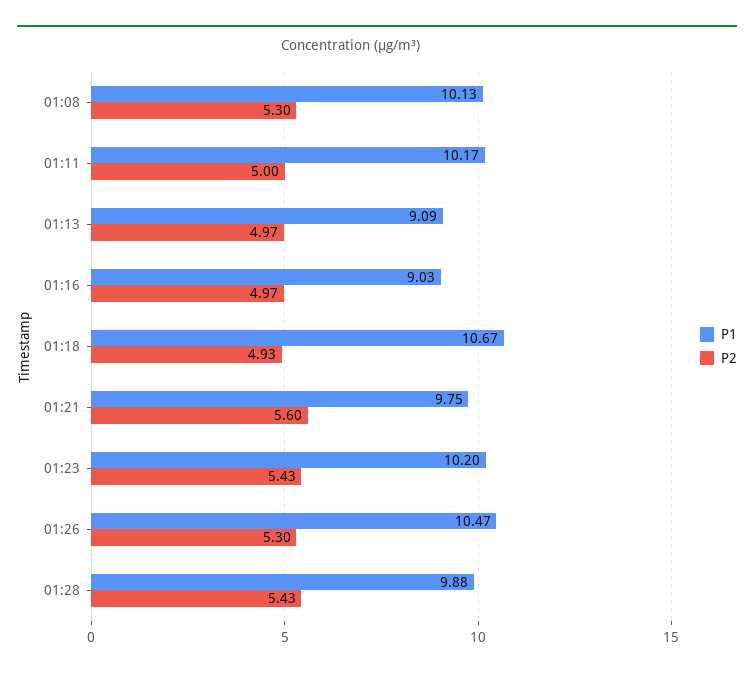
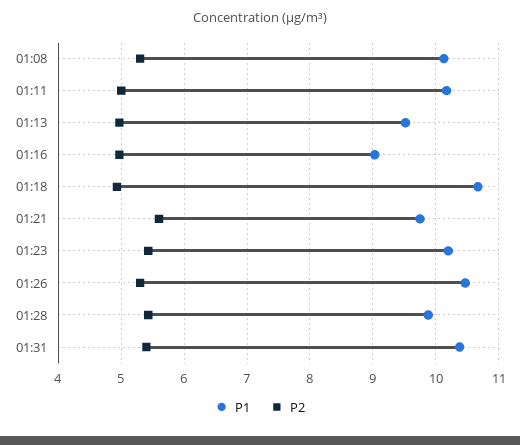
P1, 01:13: 9.09 -> 9.5
P1, 01:31: none -> 10.4
P2, 01:31: none -> 5.4

